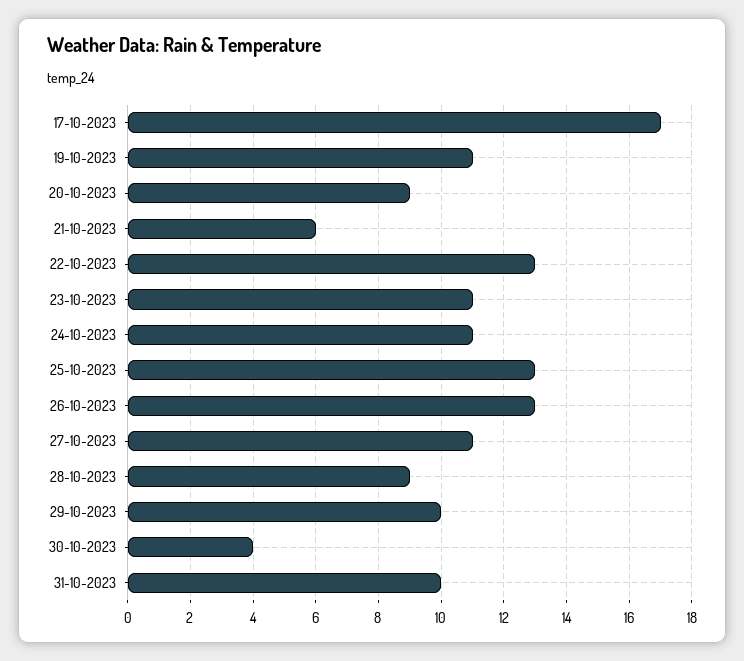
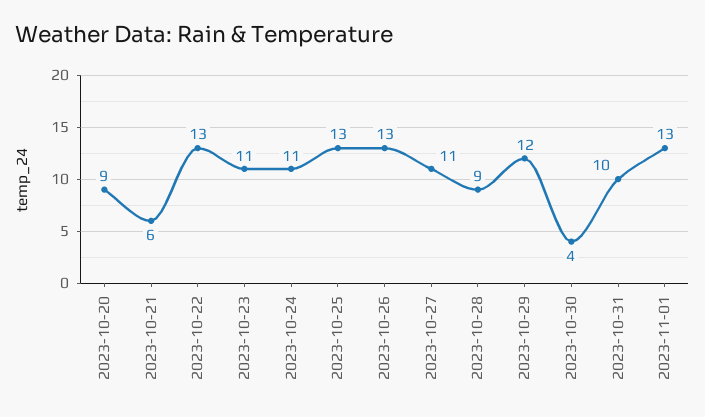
17-10-2023: 17 -> none
19-10-2023: 11 -> none
29-10-2023: 10 -> 12
2023-11-01: none -> 13

